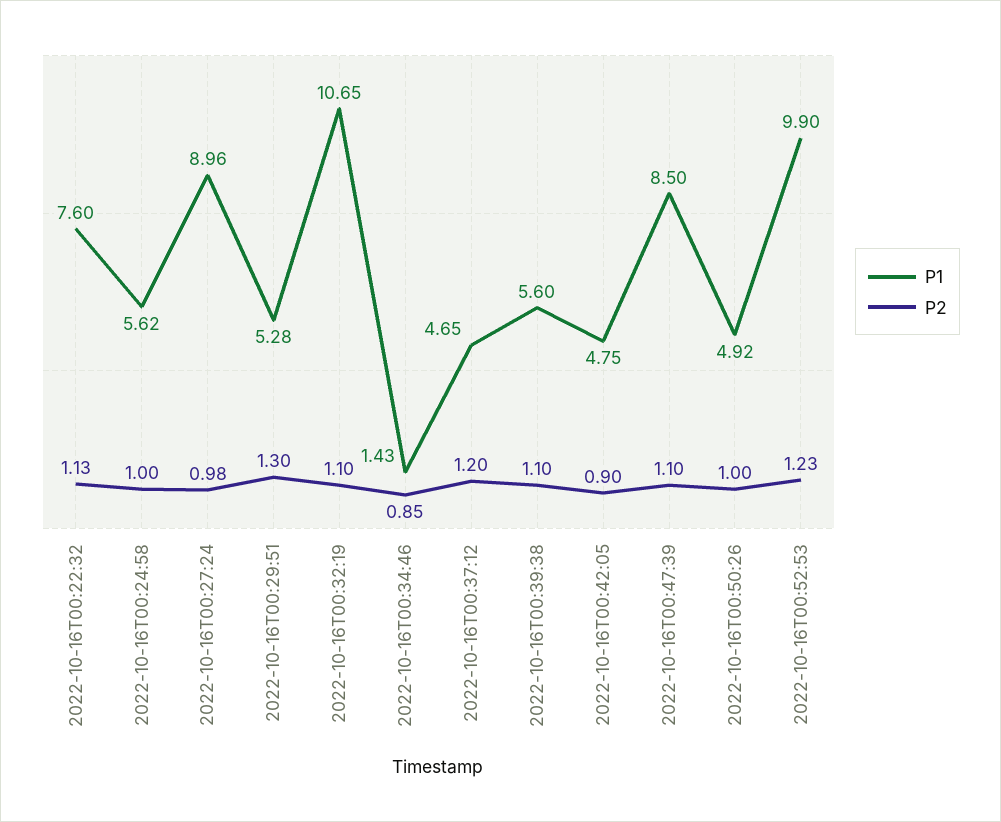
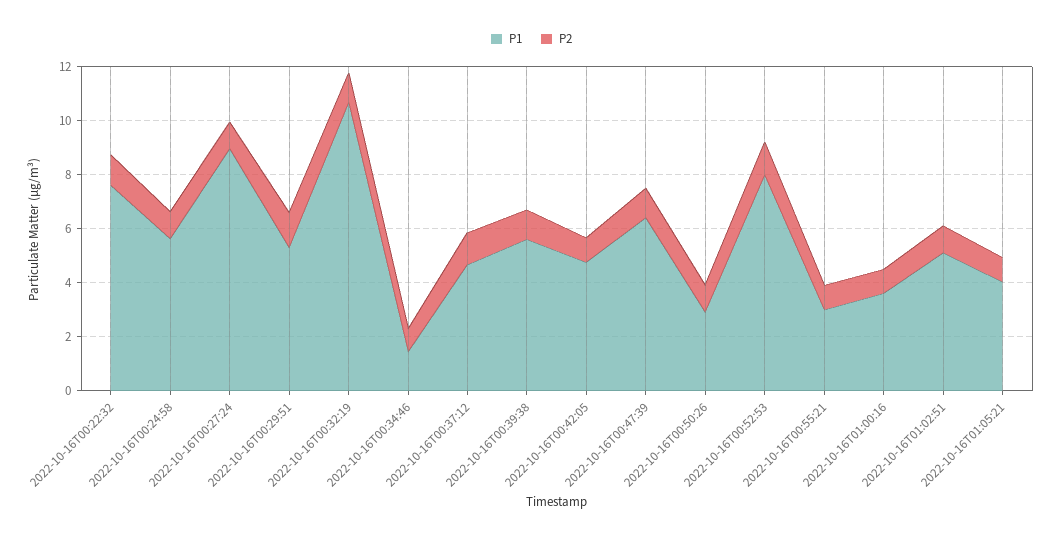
P1, 2022-10-16T00:47:39: 8.5 -> 6.5
P1, 2022-10-16T00:50:26: 4.92 -> 3
P1, 2022-10-16T00:52:53: 9.9 -> 8
P1, 2022-10-16T00:55:21: none -> 3
P2, 2022-10-16T00:55:21: none -> 1
P1, 2022-10-16T01:00:16: none -> 3.5
P2, 2022-10-16T01:00:16: none -> 1
P1, 2022-10-16T01:02:51: none -> 5
P2, 2022-10-16T01:02:51: none -> 1
P1, 2022-10-16T01:05:21: none -> 4
P2, 2022-10-16T01:05:21: none -> 1

